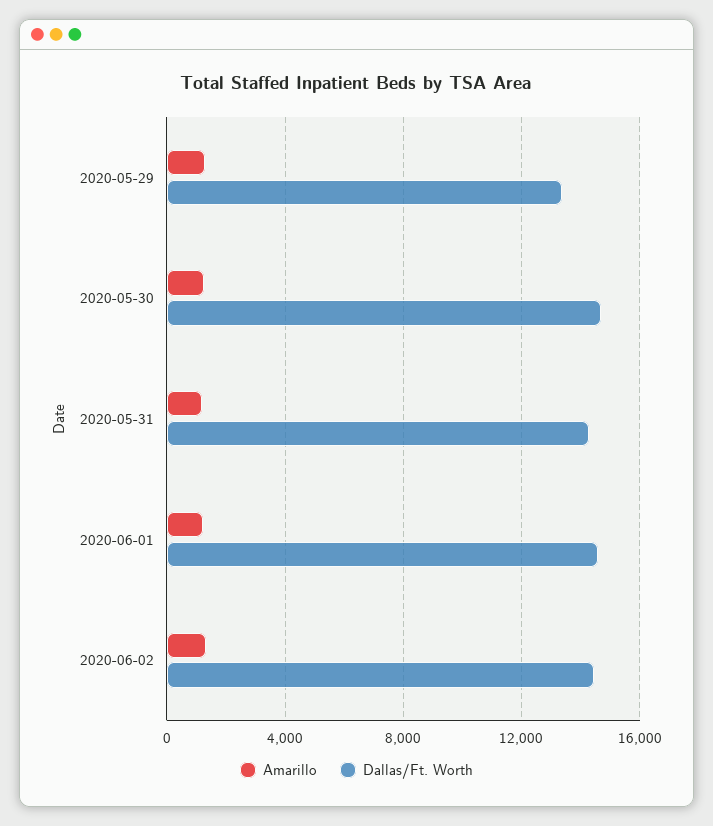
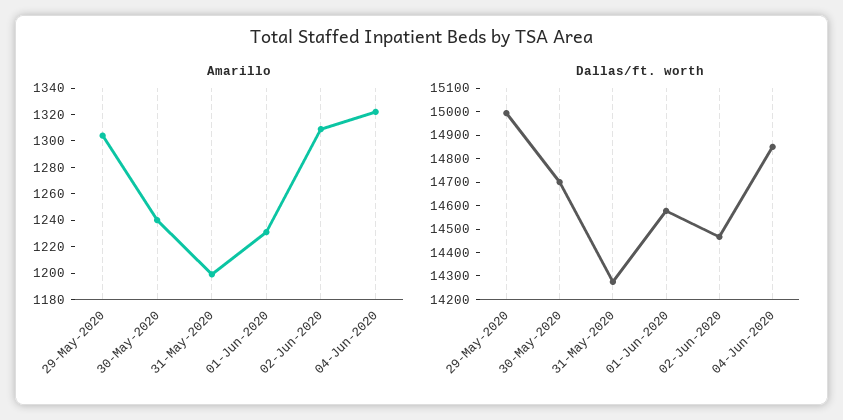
Dallas/Ft. Worth, 2020-05-29: 13500 -> 15000
Amarillo, 04-Jun-2020: none -> 1320
Dallas/Ft. Worth, 04-Jun-2020: none -> 14850

